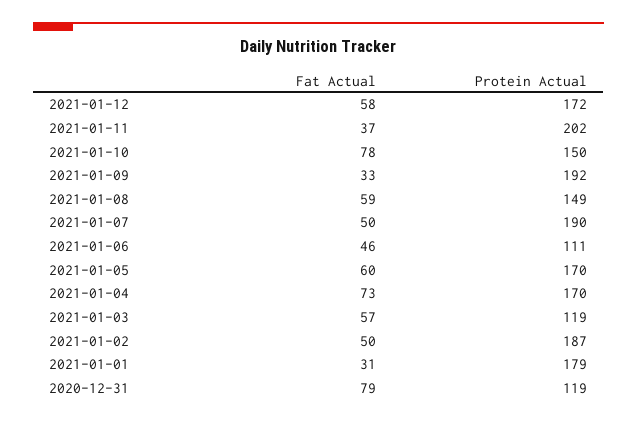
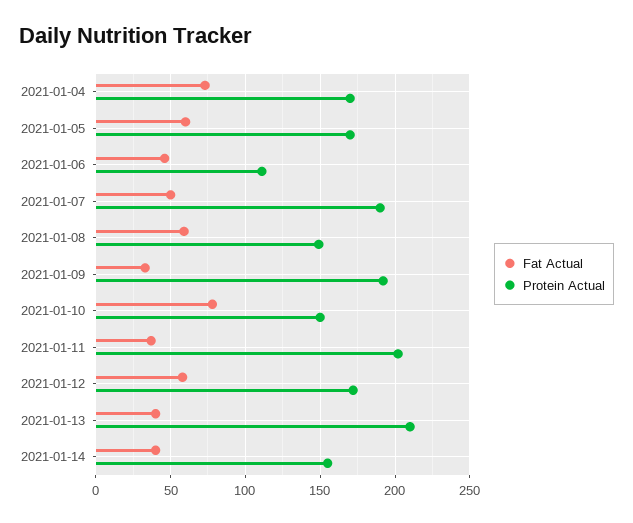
Fat Actual, 2021-01-03: 57 -> none
Protein Actual, 2021-01-03: 119 -> none
Fat Actual, 2021-01-02: 50 -> none
Protein Actual, 2021-01-02: 187 -> none
Fat Actual, 2021-01-01: 31 -> none
Protein Actual, 2021-01-01: 179 -> none
Fat Actual, 2020-12-31: 79 -> none
Protein Actual, 2020-12-31: 119 -> none
Fat Actual, 2021-01-13: none -> 40
Protein Actual, 2021-01-13: none -> 210
Fat Actual, 2021-01-14: none -> 40
Protein Actual, 2021-01-14: none -> 155

